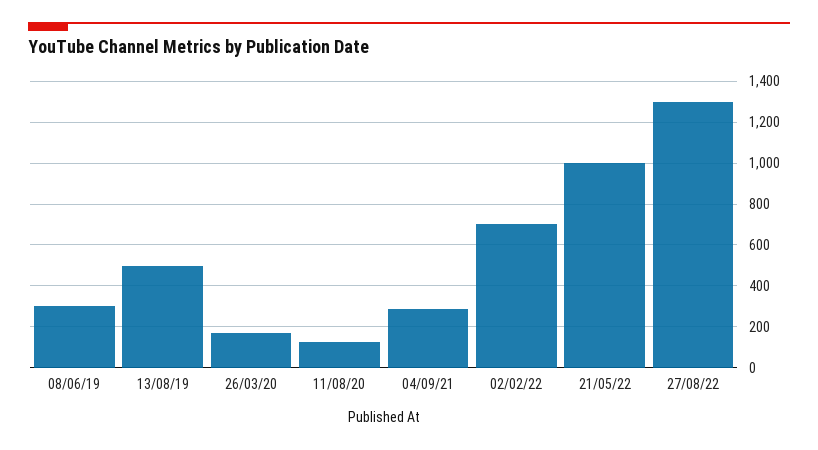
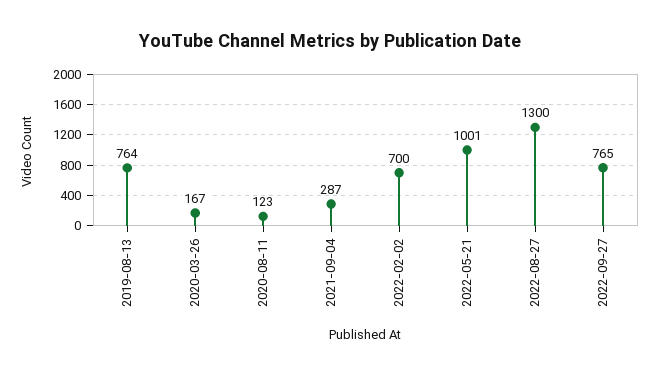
08/06/19: 300 -> none
13/08/19: 500 -> 764
2022-09-27: none -> 765

